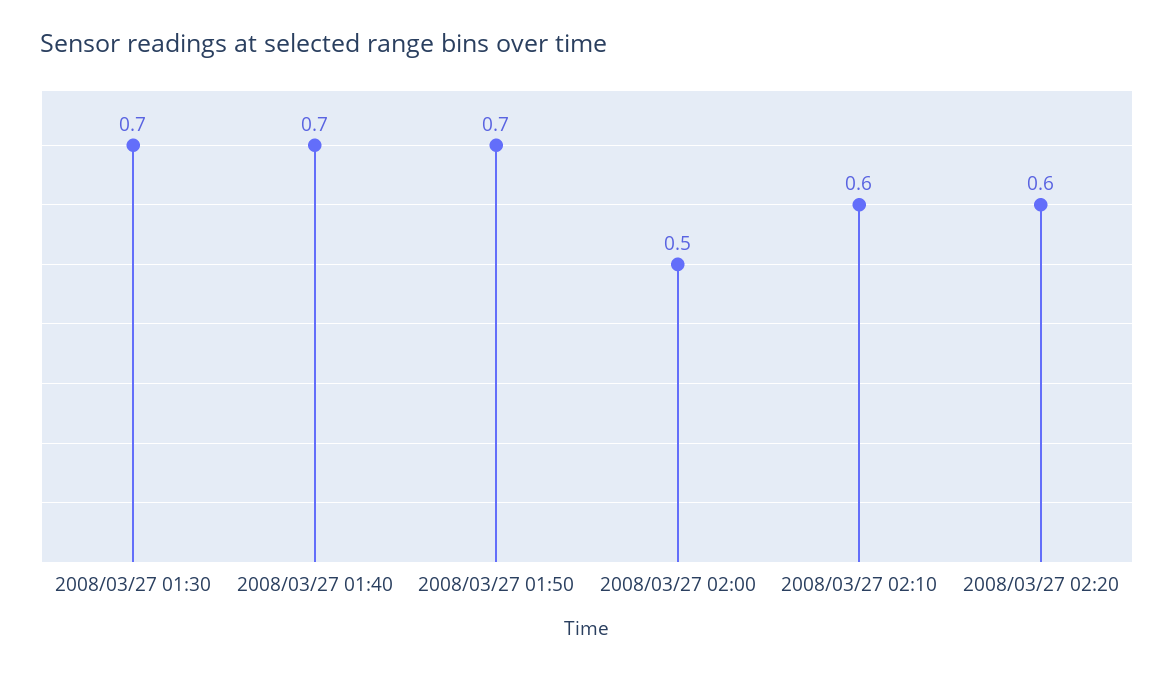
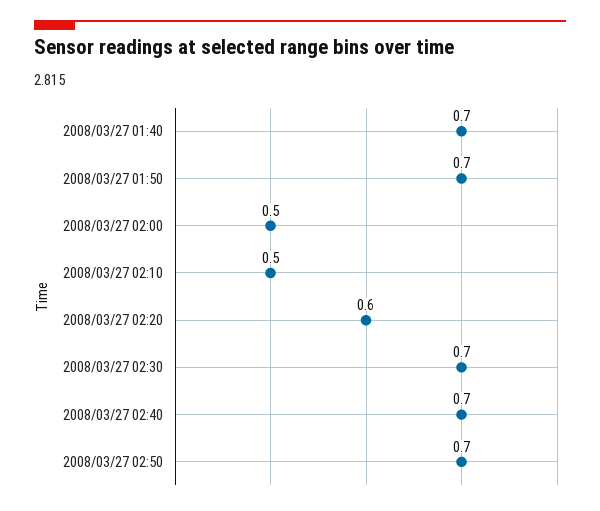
2008/03/27 01:30: 0.7 -> none
2008/03/27 02:10: 0.6 -> 0.5
2008/03/27 02:30: none -> 0.7
2008/03/27 02:40: none -> 0.7
2008/03/27 02:50: none -> 0.7

